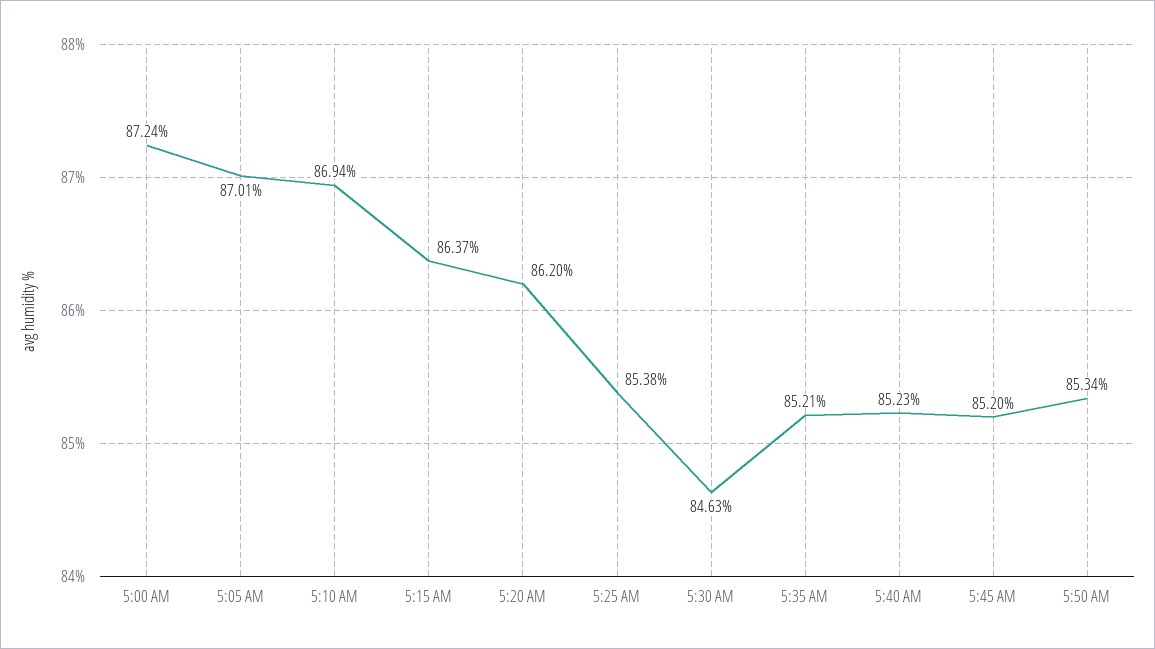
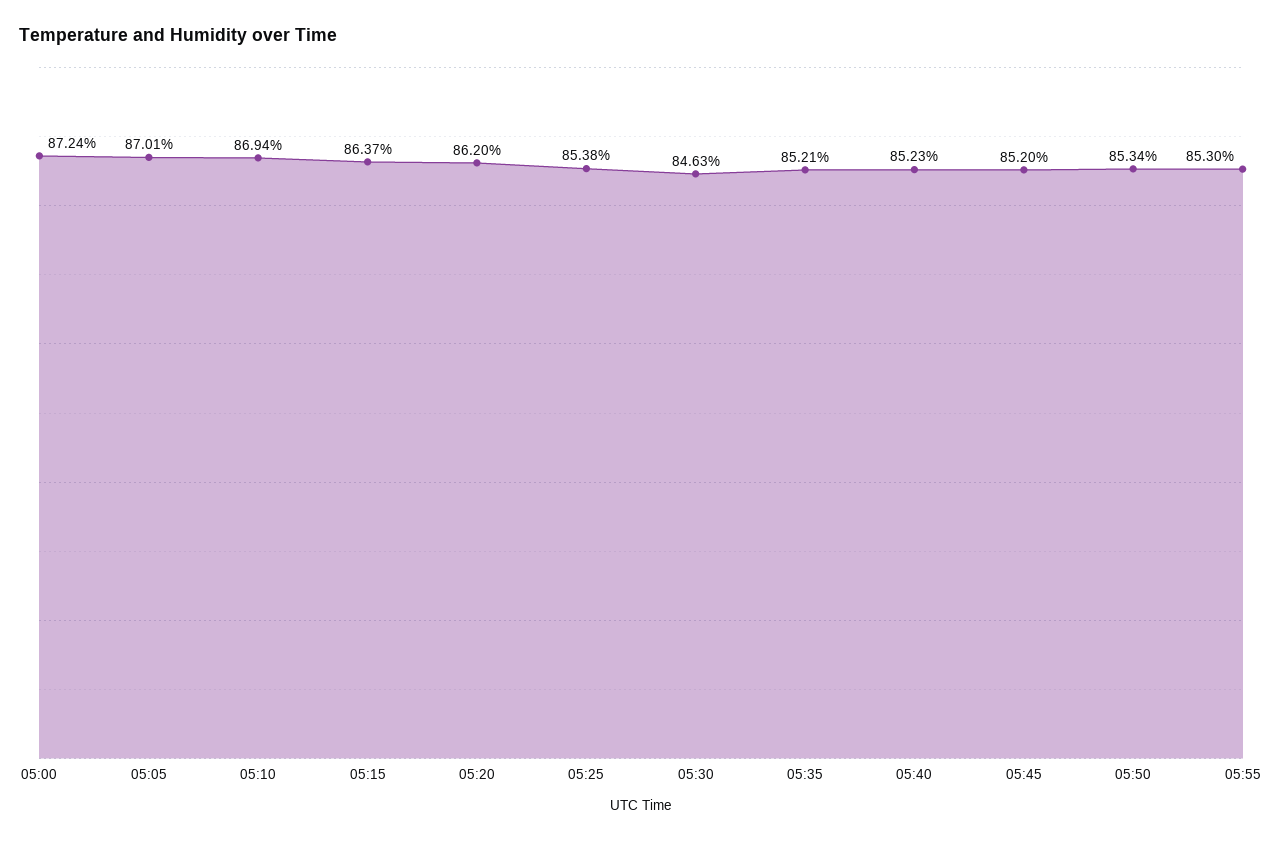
05:55: none -> 85.3

